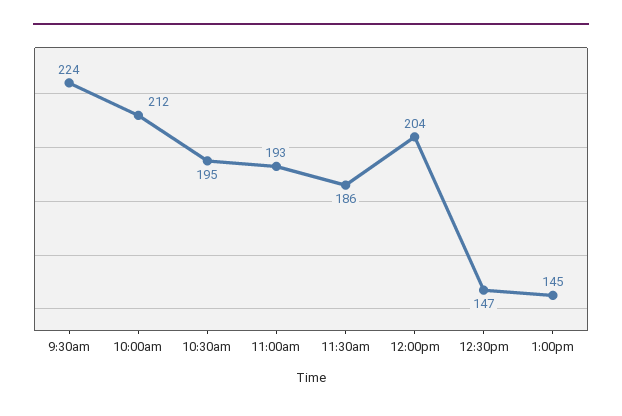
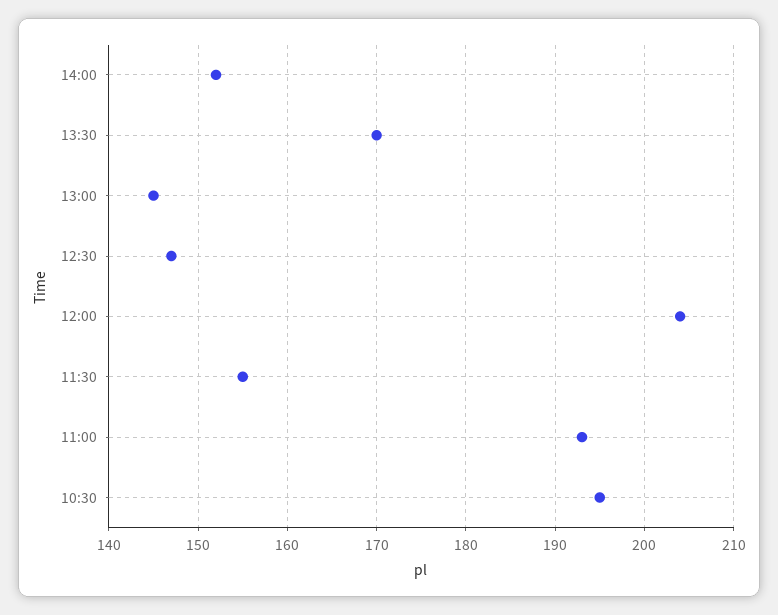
9:30am: 224 -> none
10:00am: 212 -> none
11:30am: 186 -> 155
14:00: none -> 152
13:30: none -> 170

